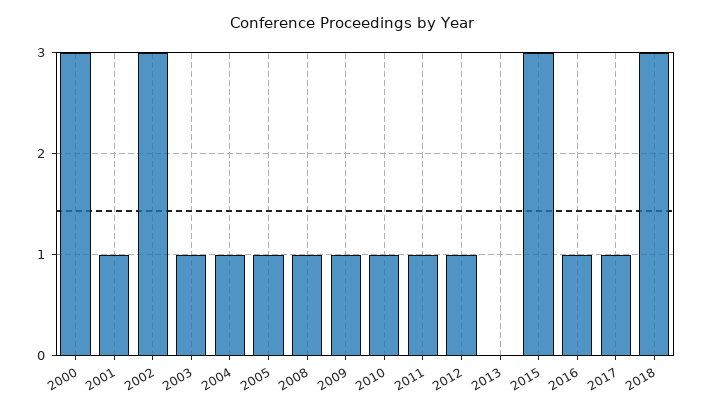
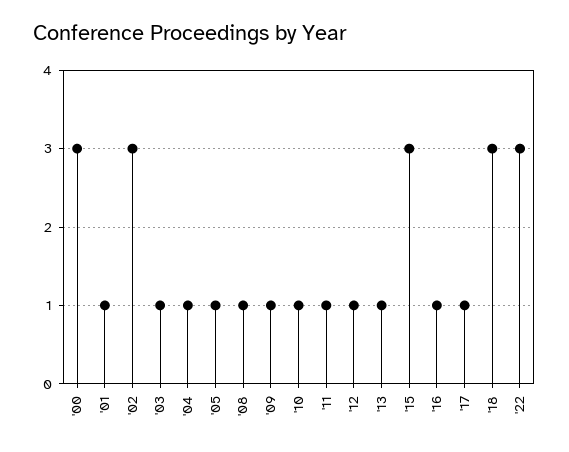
2013: 0 -> 1
'22: none -> 3

